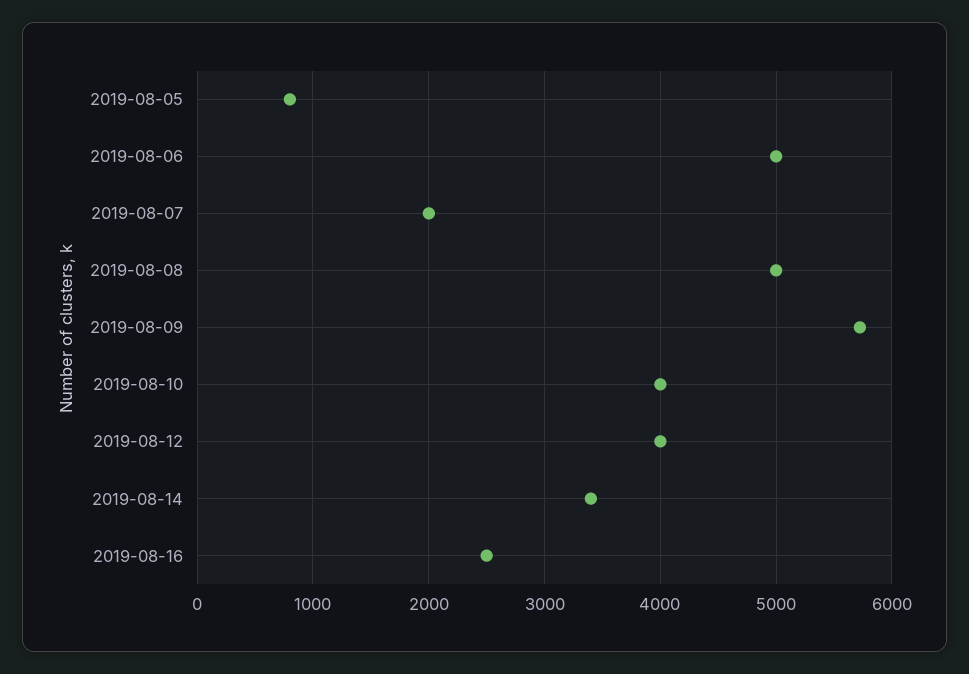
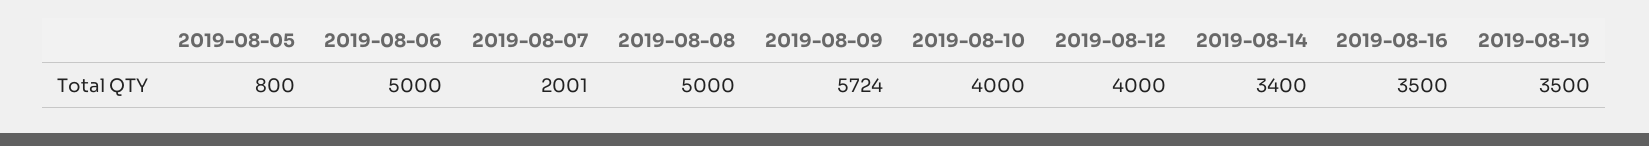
2019-08-16: 2500 -> 3500
2019-08-19: none -> 3500

